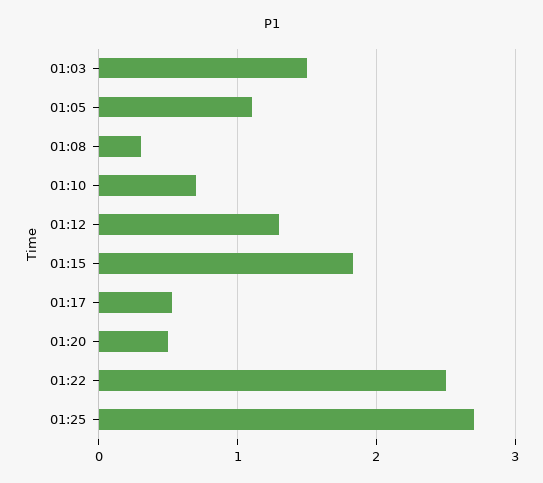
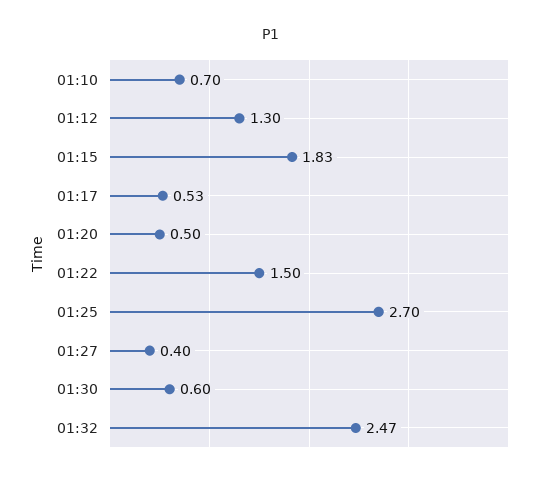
01:03: 1.5 -> none
01:05: 1.1 -> none
01:08: 0.3 -> none
01:22: 2.5 -> 1.5
01:27: none -> 0.4
01:30: none -> 0.6
01:32: none -> 2.47

